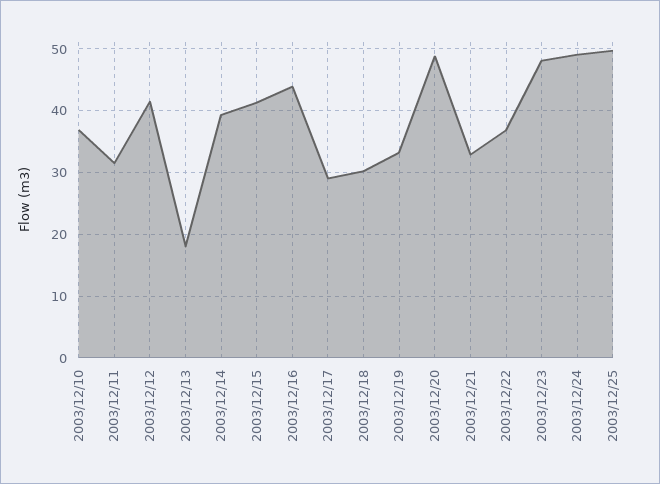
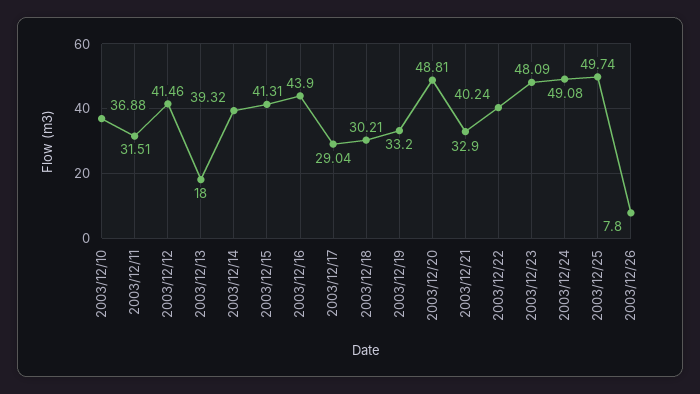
2003/12/22: 37 -> 40.24
2003/12/26: none -> 7.8

